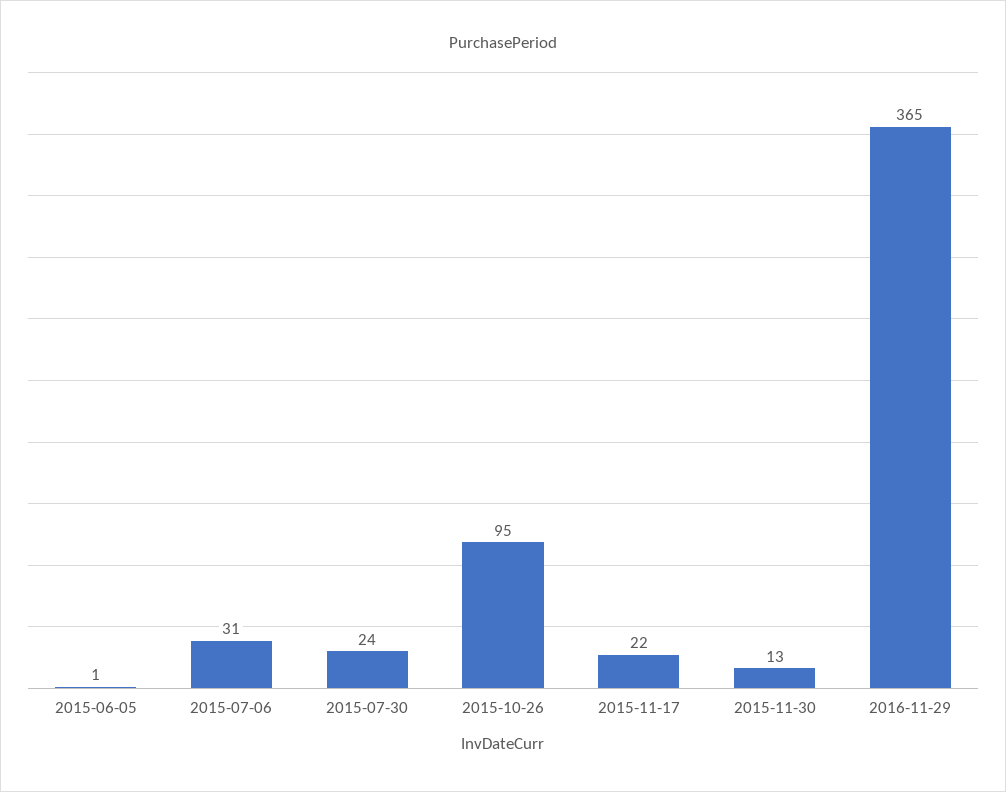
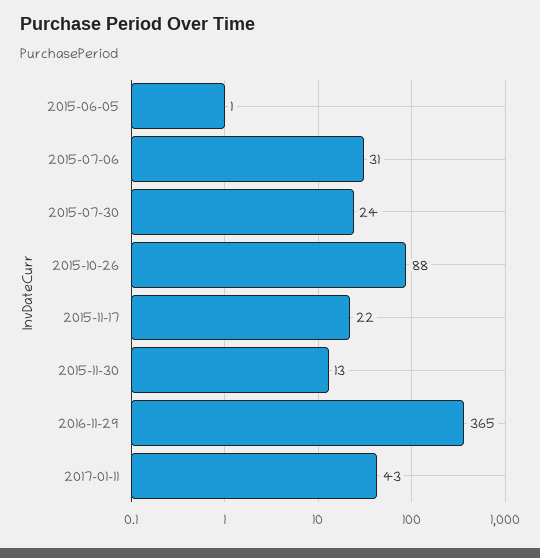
2015-10-26: 95 -> 88
2017-01-11: none -> 43

